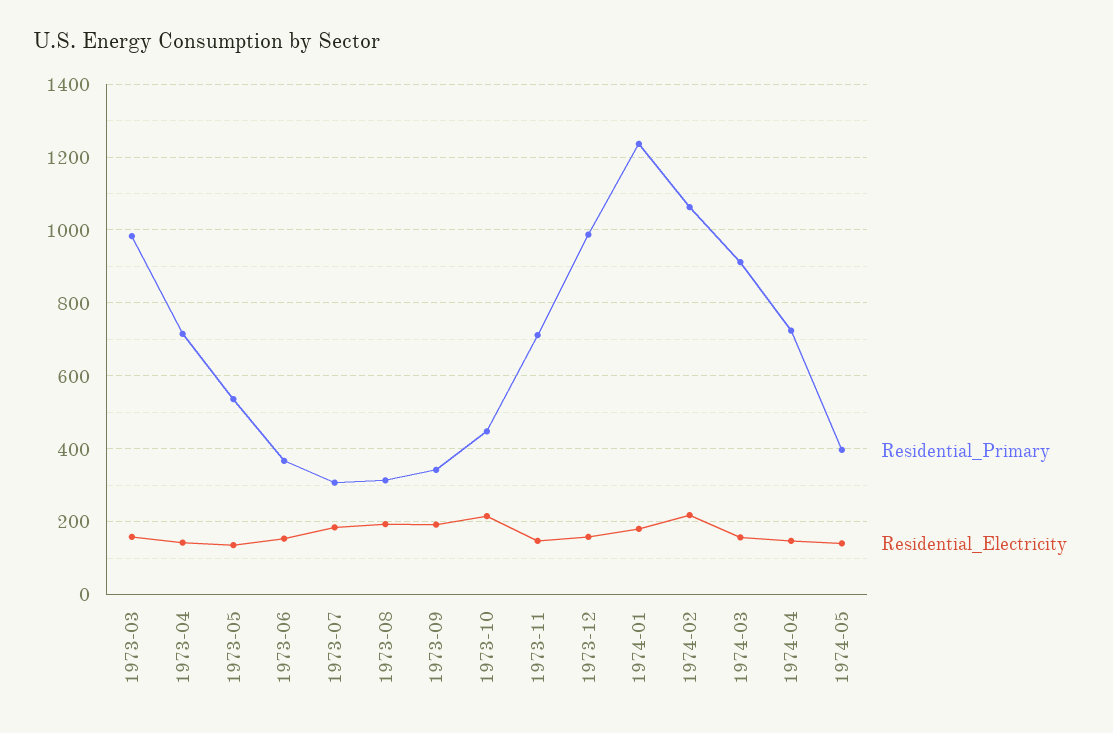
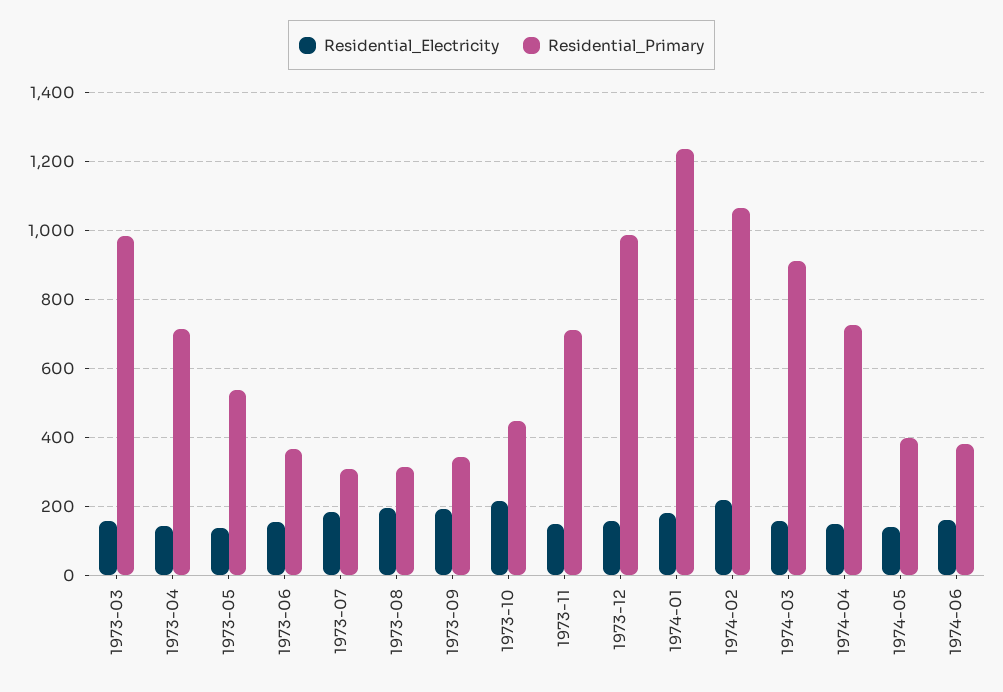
Residential_Electricity, 1974-06: none -> 160
Residential_Primary, 1974-06: none -> 380

